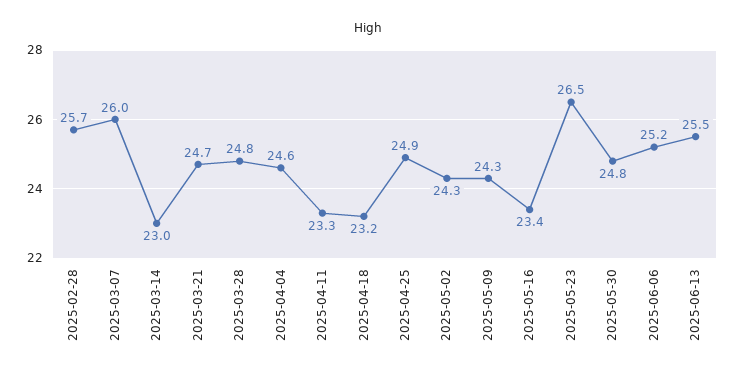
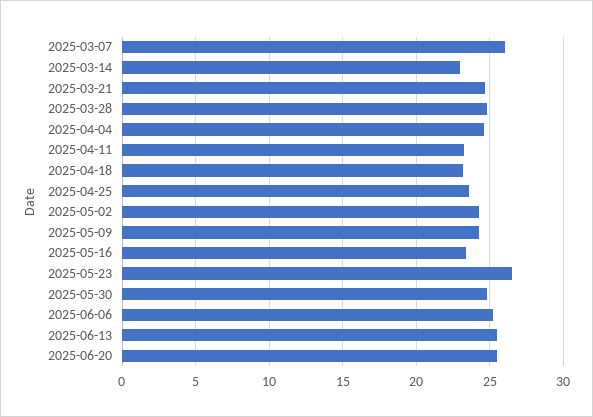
2025-02-28: 25.7 -> none
2025-04-25: 24.9 -> 23.5
2025-06-20: none -> 25.5

